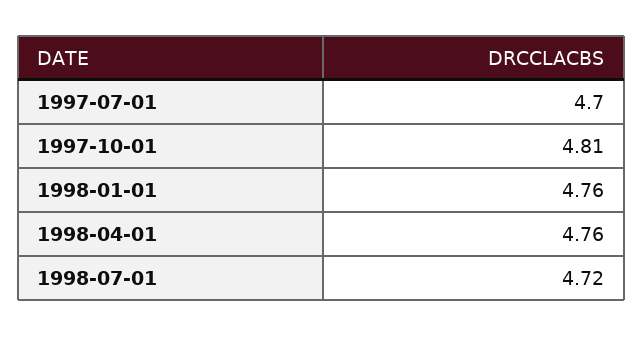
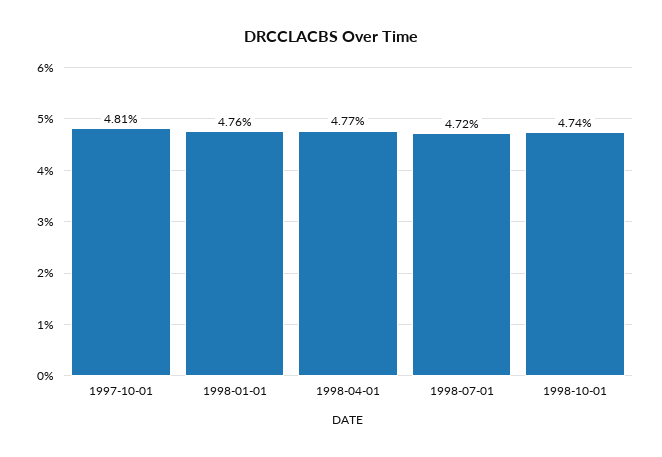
1997-07-01: 4.7 -> none
1998-04-01: 4.76 -> 4.77
1998-10-01: none -> 4.74

